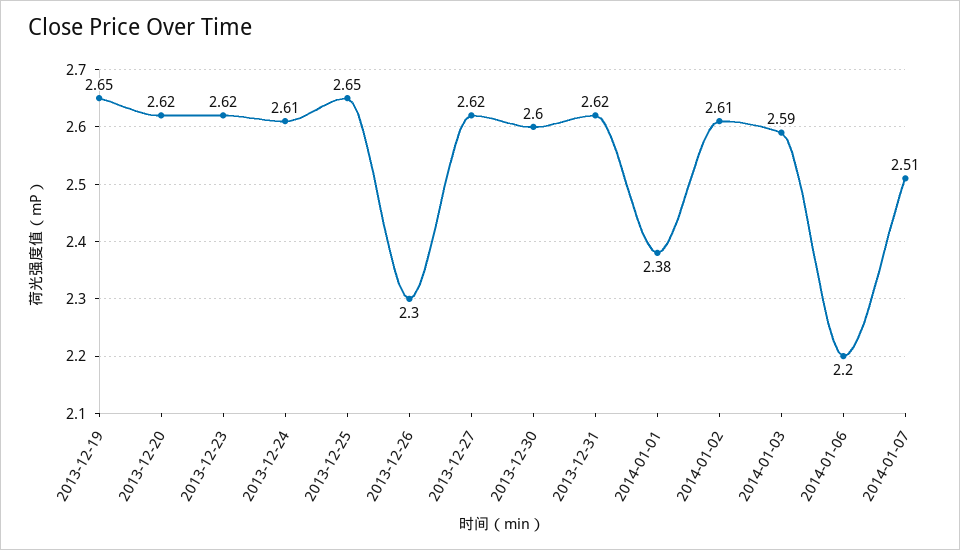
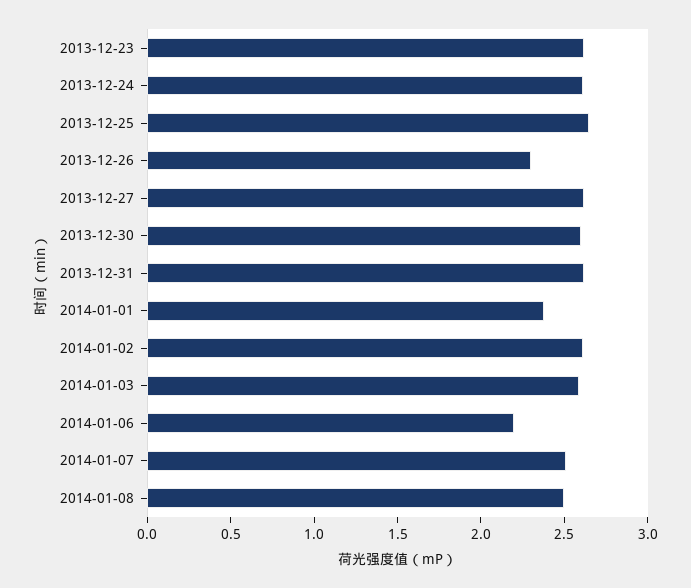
2013-12-19: 2.65 -> none
2013-12-20: 2.62 -> none
2014-01-08: none -> 2.5

